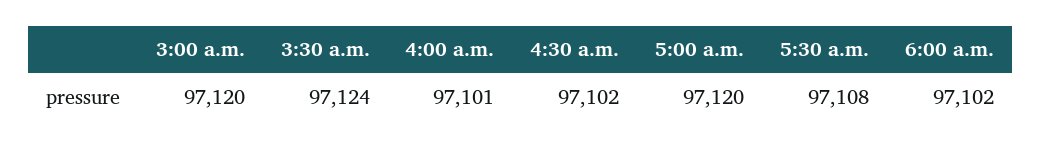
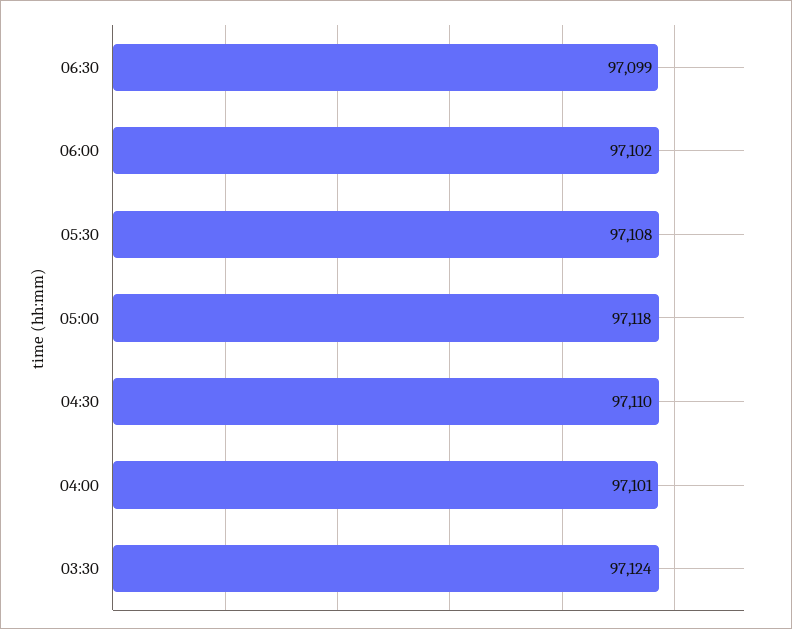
3:00 a.m.: 97120 -> none
4:30 a.m.: 97102 -> 97110
5:00 a.m.: 97120 -> 97118
06:30: none -> 97099

